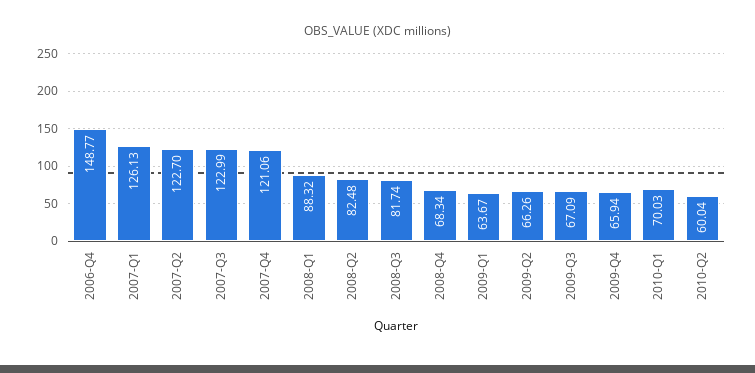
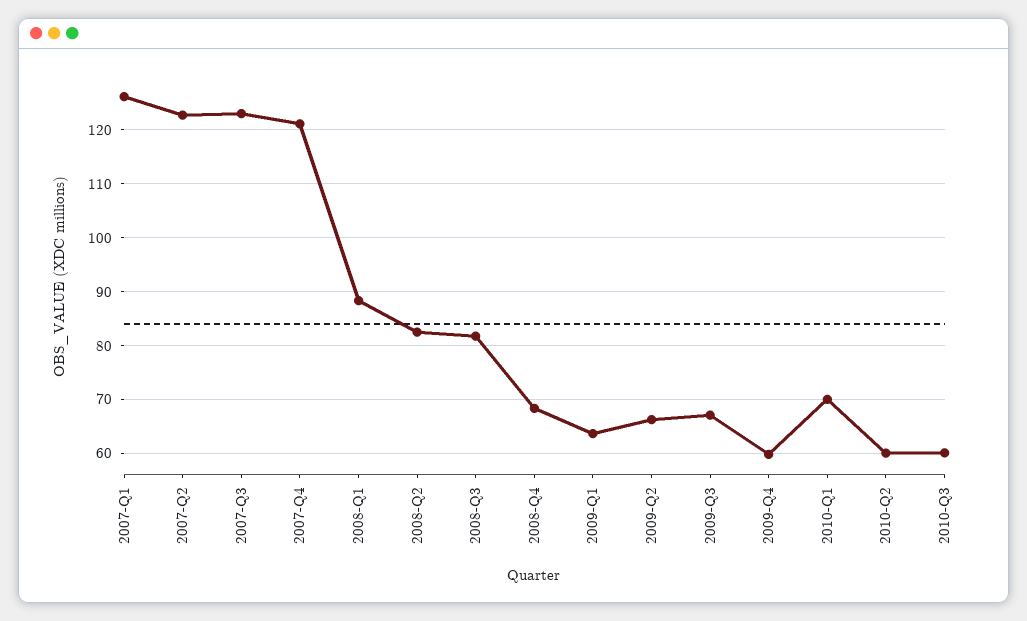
2006-Q4: 148.77 -> none
2009-Q4: 65.94 -> 60
2010-Q3: none -> 60

